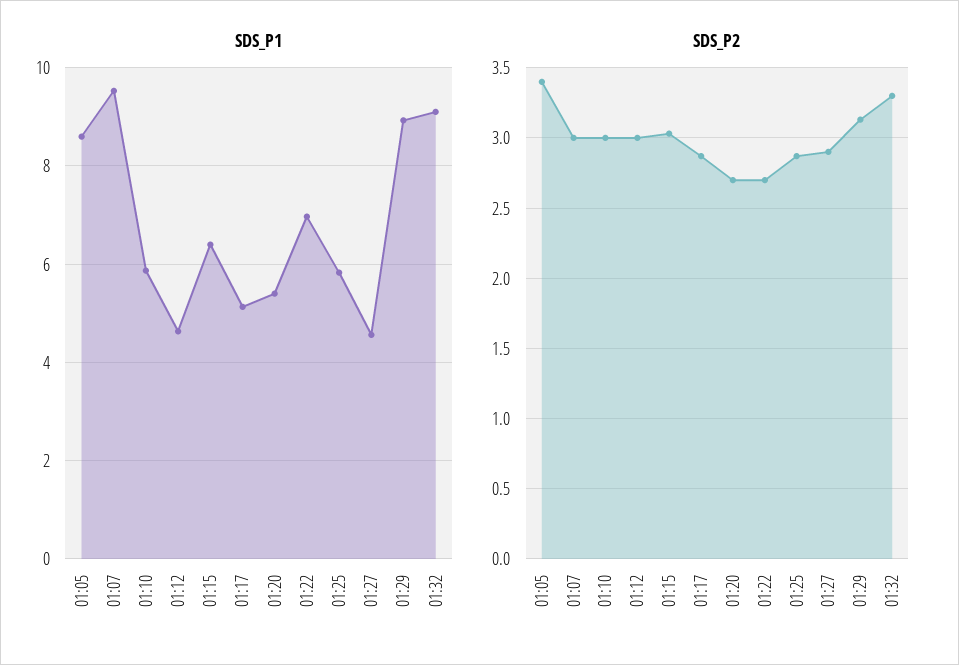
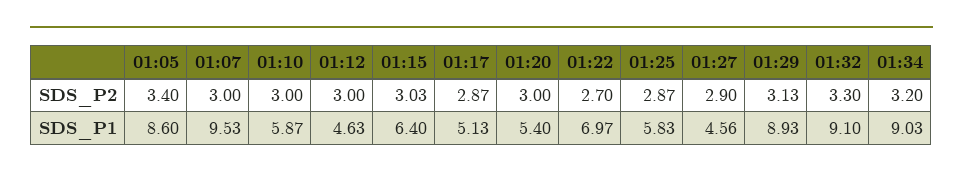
SDS_P2, 01:20: 2.7 -> 3
SDS_P2, 01:34: none -> 3.2
SDS_P1, 01:34: none -> 9.03

